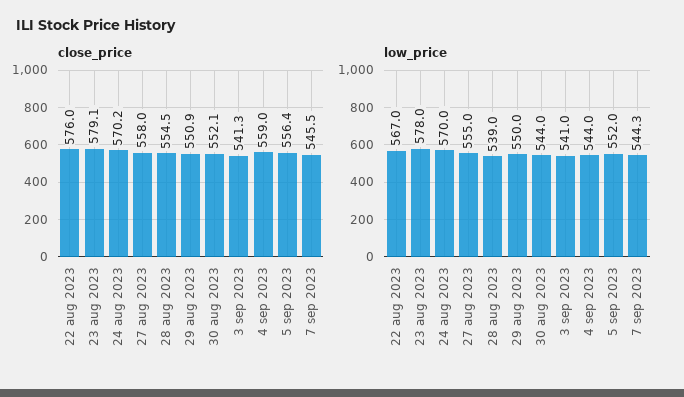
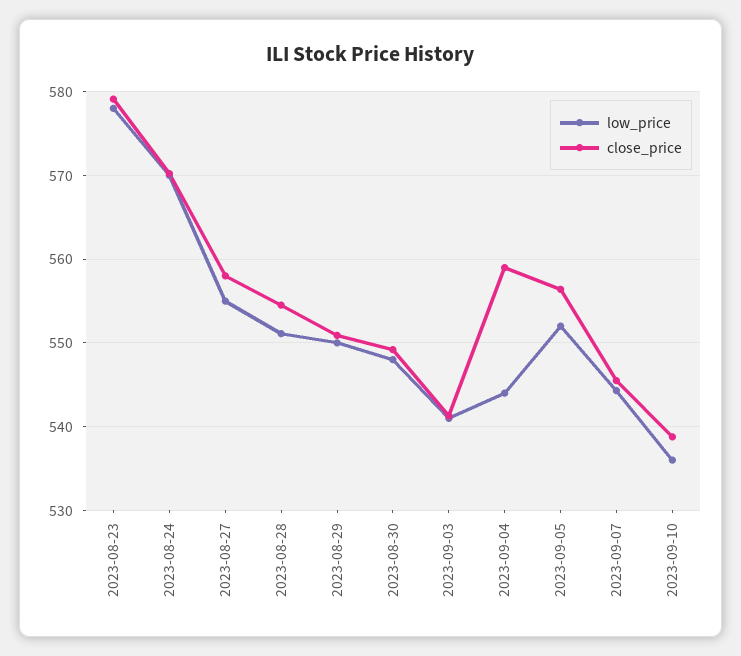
close_price, 22 aug 2023: 576 -> none
close_price, 30 aug 2023: 552.1 -> 549
low_price, 22 aug 2023: 567 -> none
low_price, 28 aug 2023: 539 -> 551
low_price, 30 aug 2023: 544 -> 548
low_price, 2023-09-10: none -> 536
close_price, 2023-09-10: none -> 539

